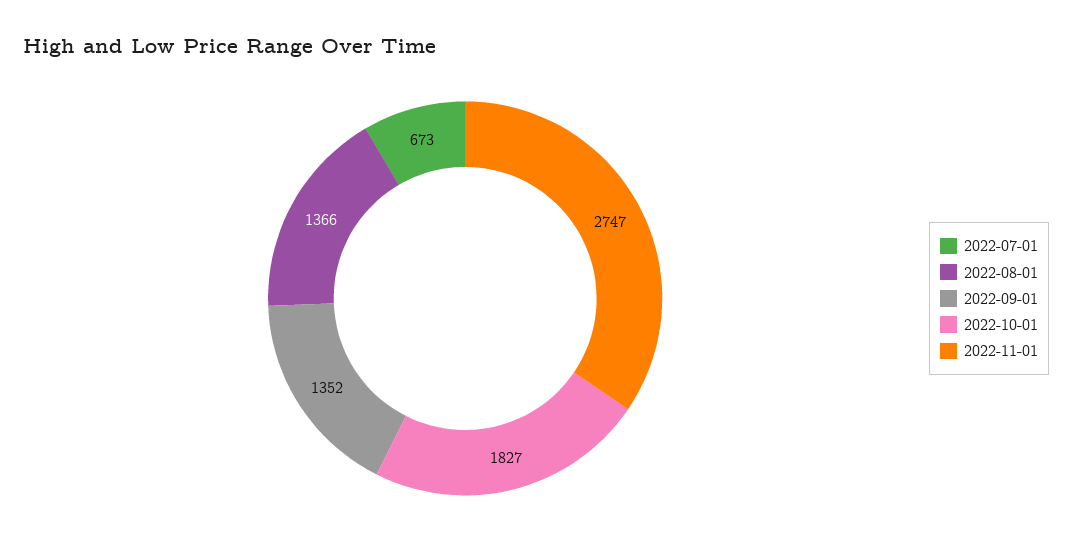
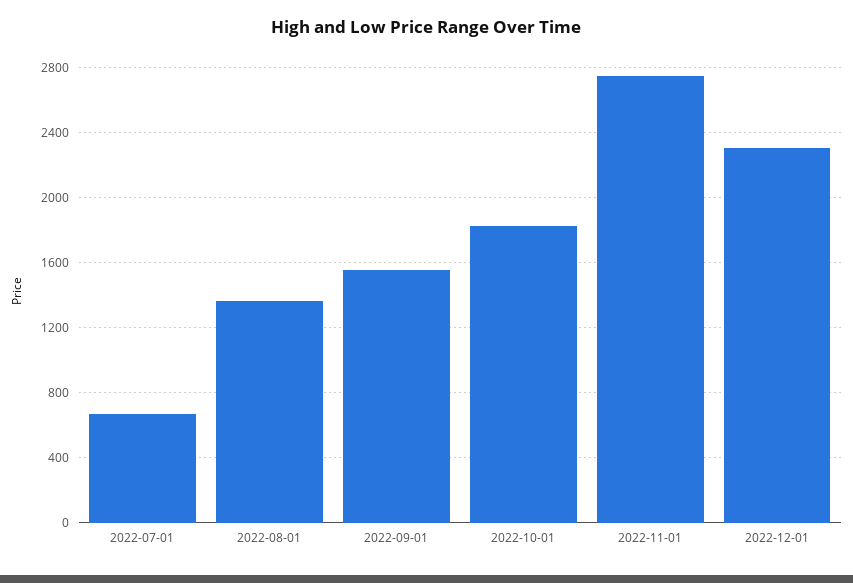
2022-09-01: 1352 -> 1550
2022-12-01: none -> 2300

